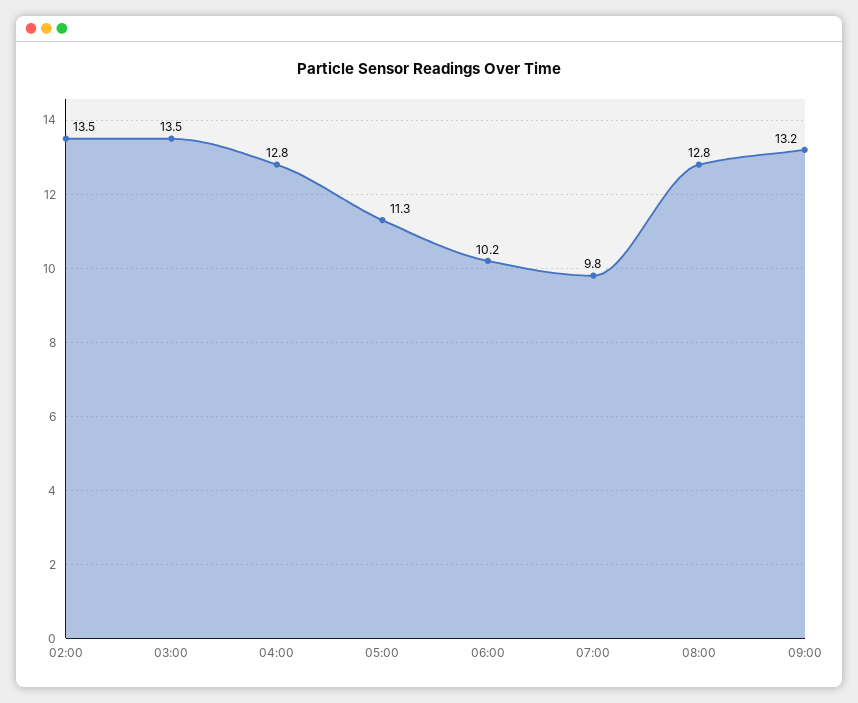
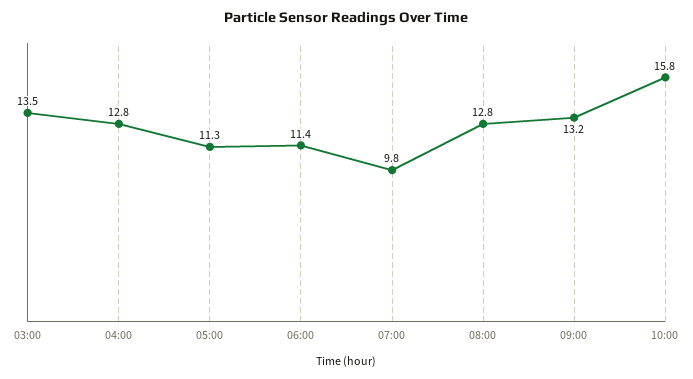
02:00: 13.5 -> none
06:00: 10.2 -> 11.4
10:00: none -> 15.8

